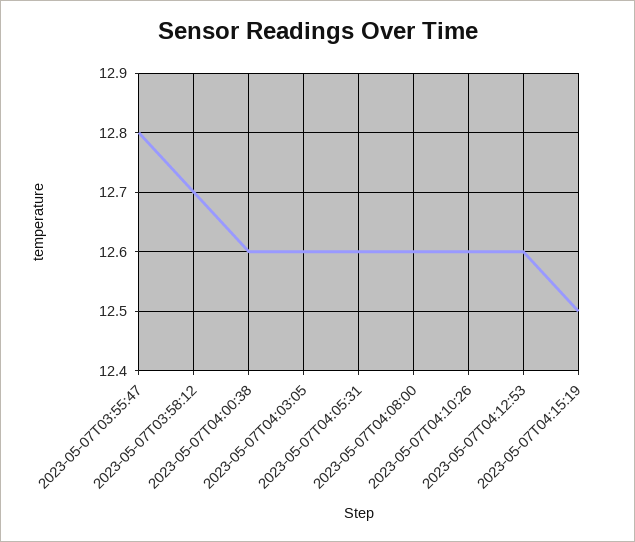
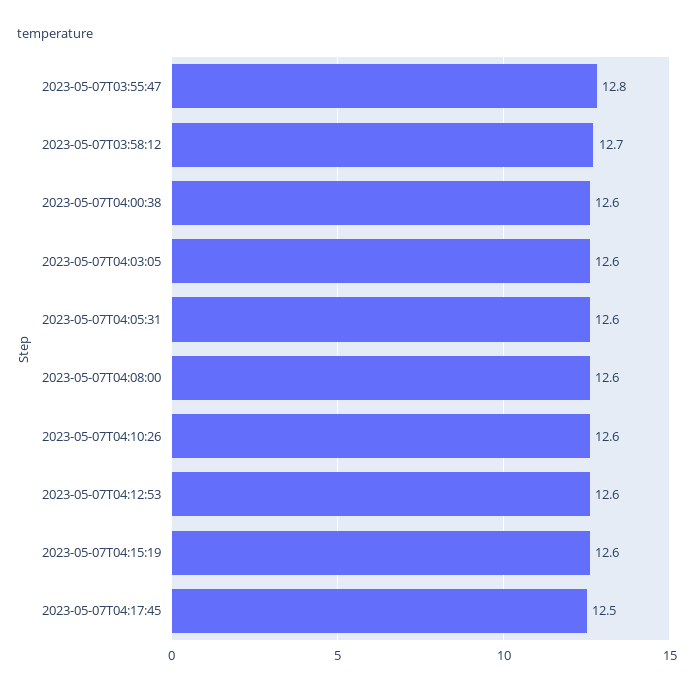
2023-05-07T04:15:19: 12.5 -> 12.6
2023-05-07T04:17:45: none -> 12.5

